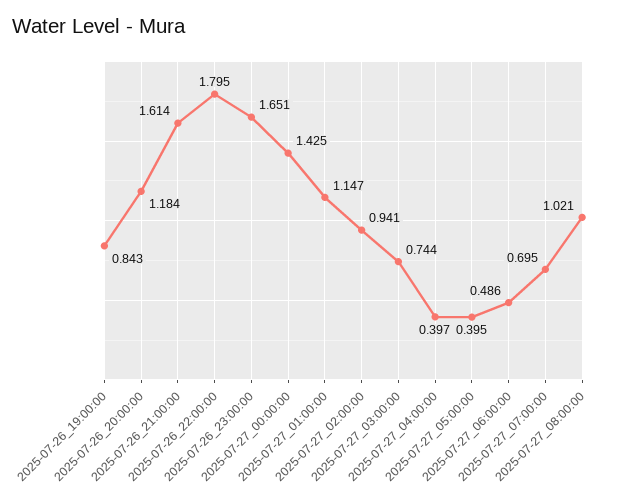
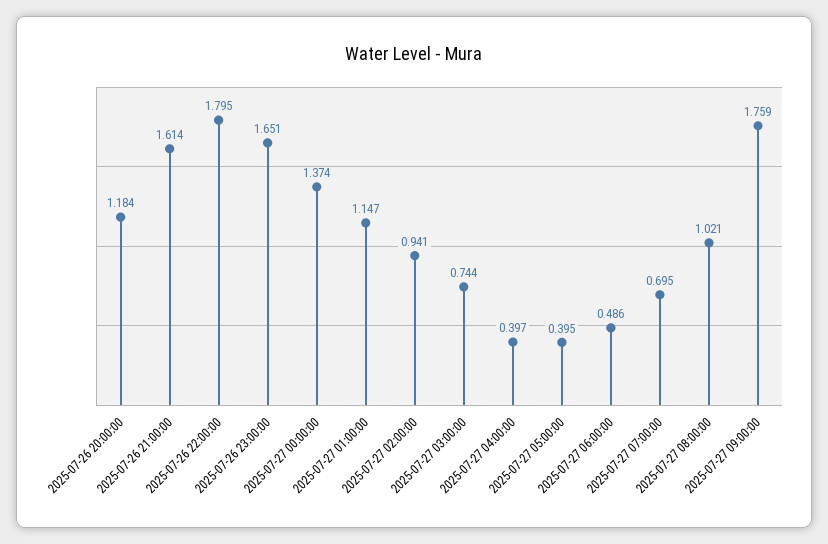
2025-07-26_19:00:00: 0.843 -> none
2025-07-27_00:00:00: 1.425 -> 1.374
2025-07-27 09:00:00: none -> 1.759

